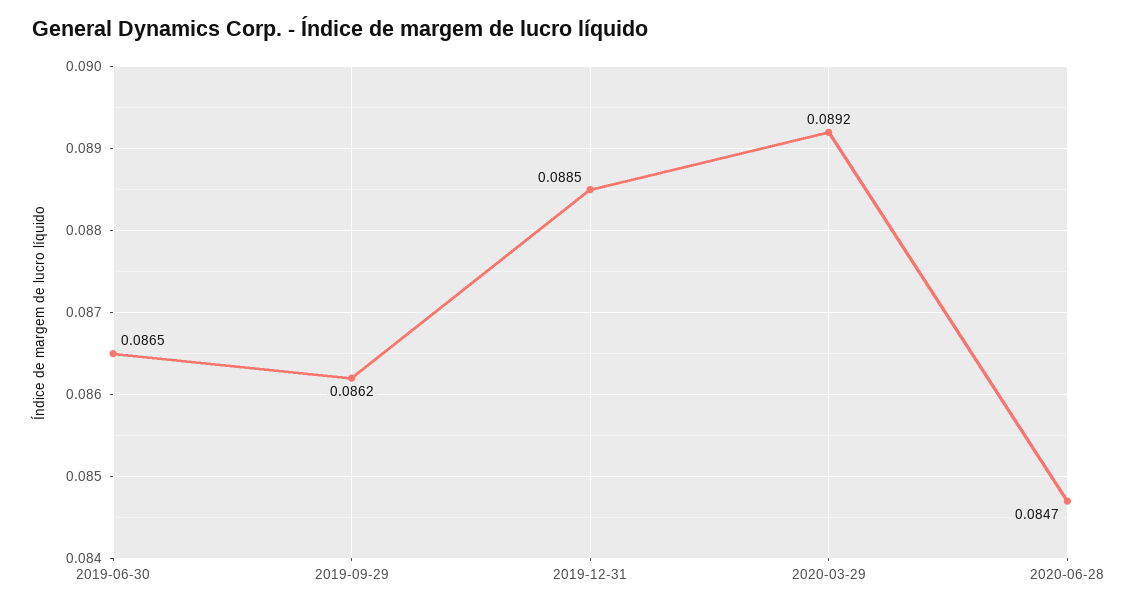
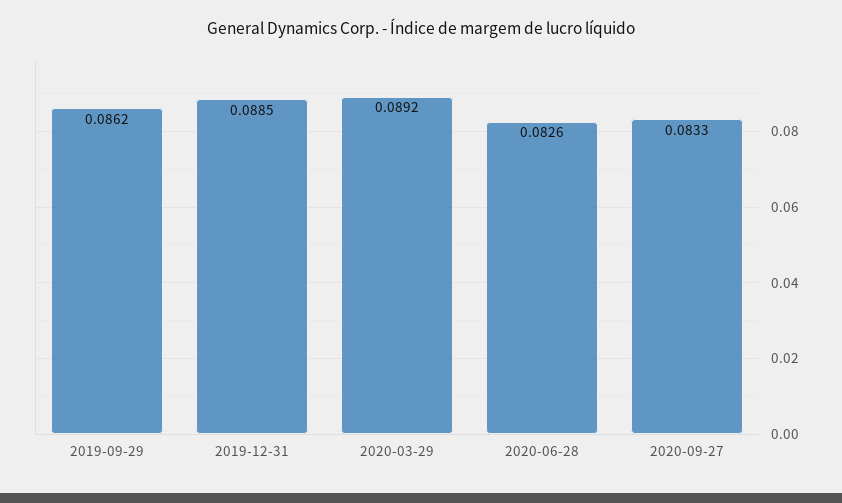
2019-06-30: 0.0865 -> none
2020-06-28: 0.0847 -> 0.0826
2020-09-27: none -> 0.0833

